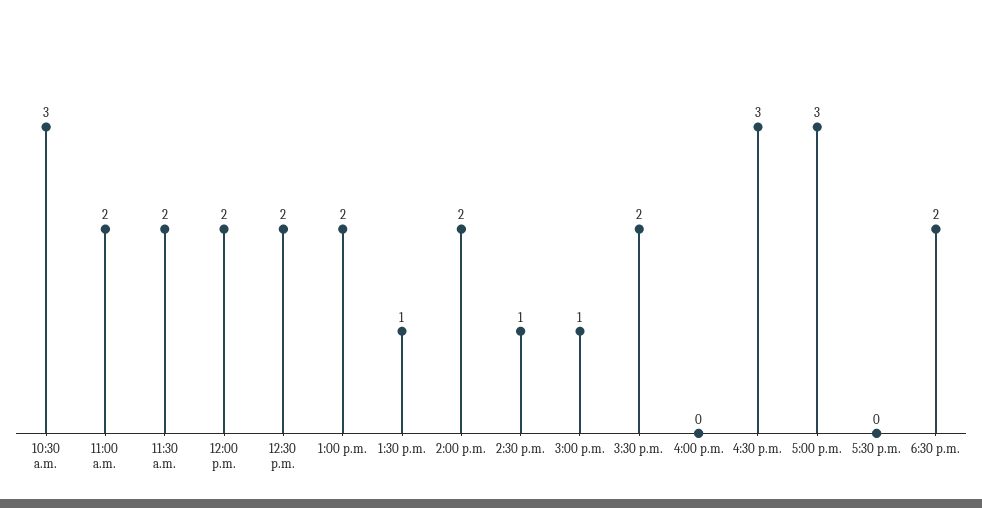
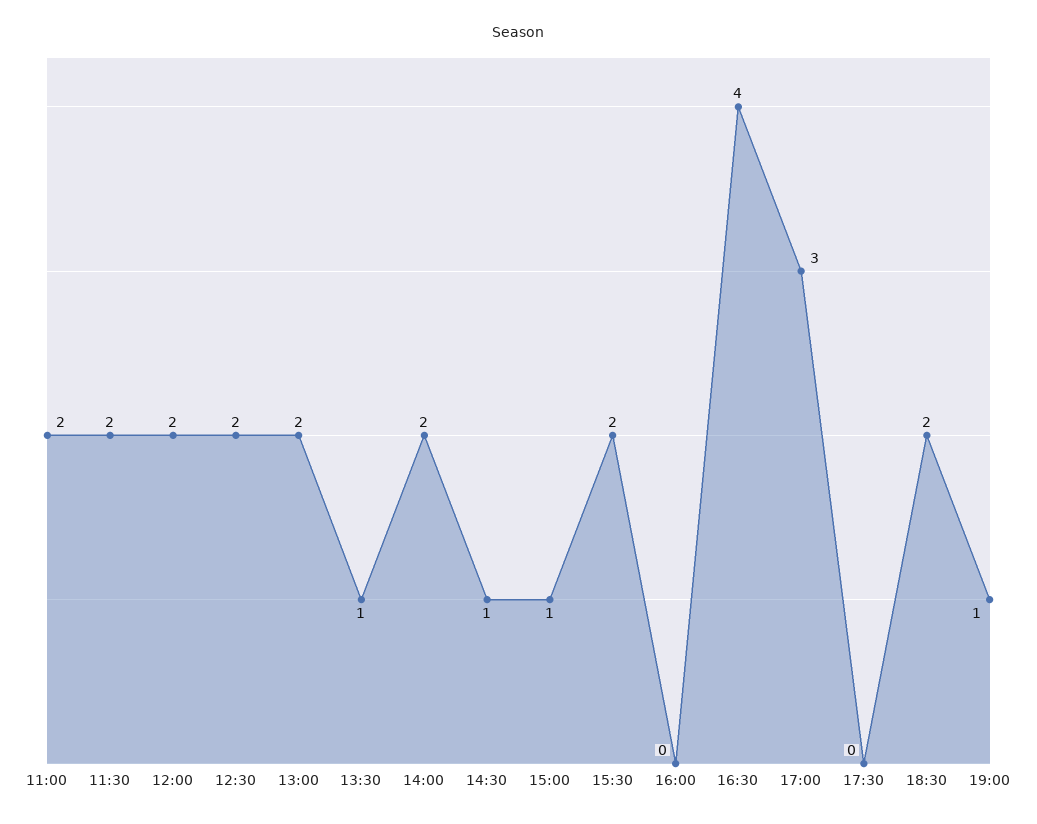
10:30 a.m.: 3 -> none
4:30 p.m.: 3 -> 4
19:00: none -> 1

